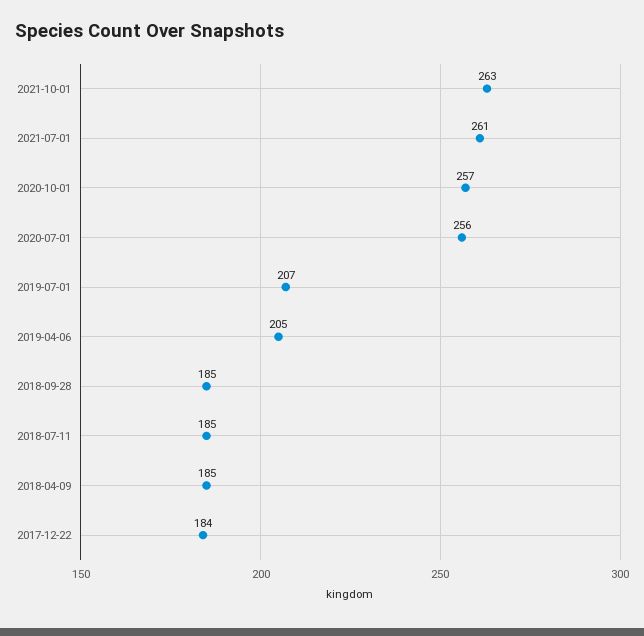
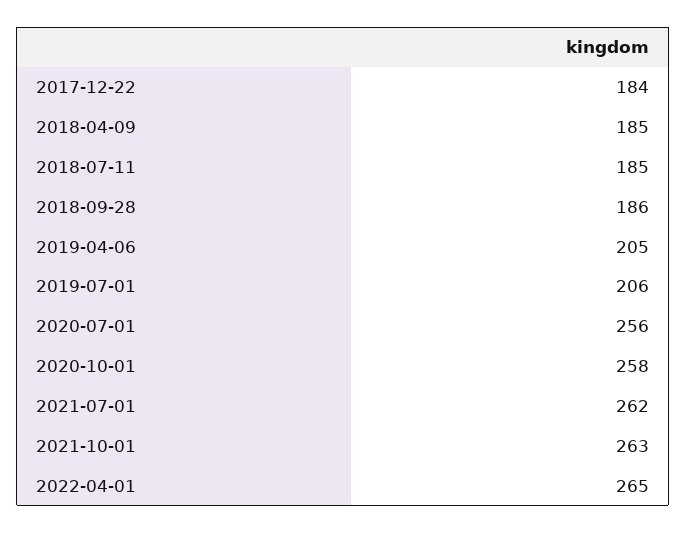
2021-07-01: 261 -> 262
2020-10-01: 257 -> 258
2019-07-01: 207 -> 206
2018-09-28: 185 -> 186
2022-04-01: none -> 265

